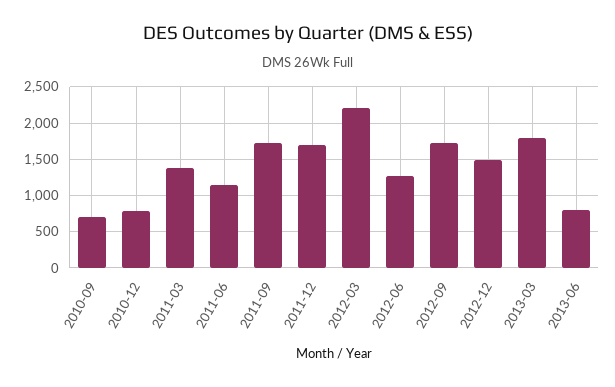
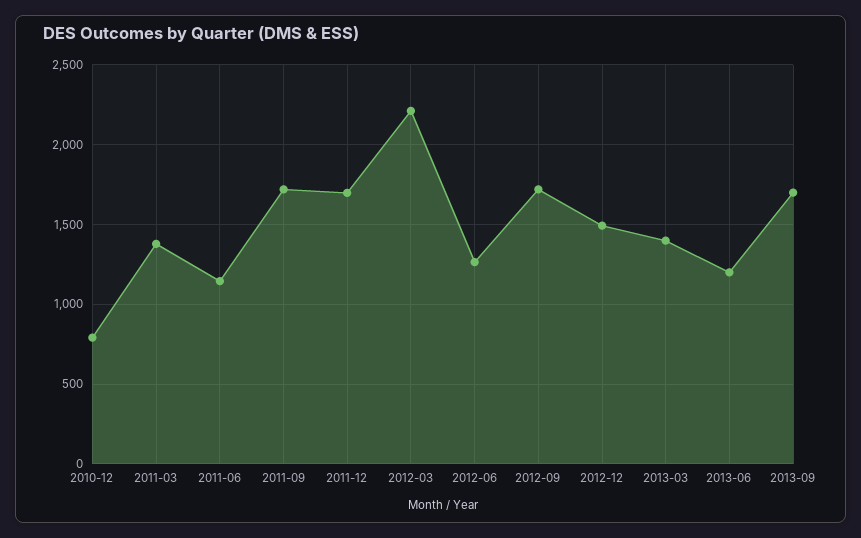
2010-09: 700 -> none
2013-03: 1800 -> 1400
2013-06: 800 -> 1200
2013-09: none -> 1700

